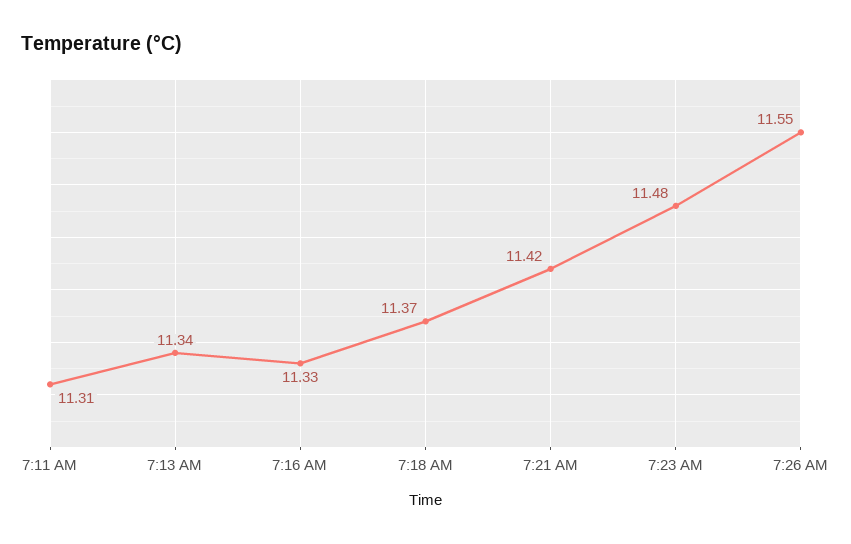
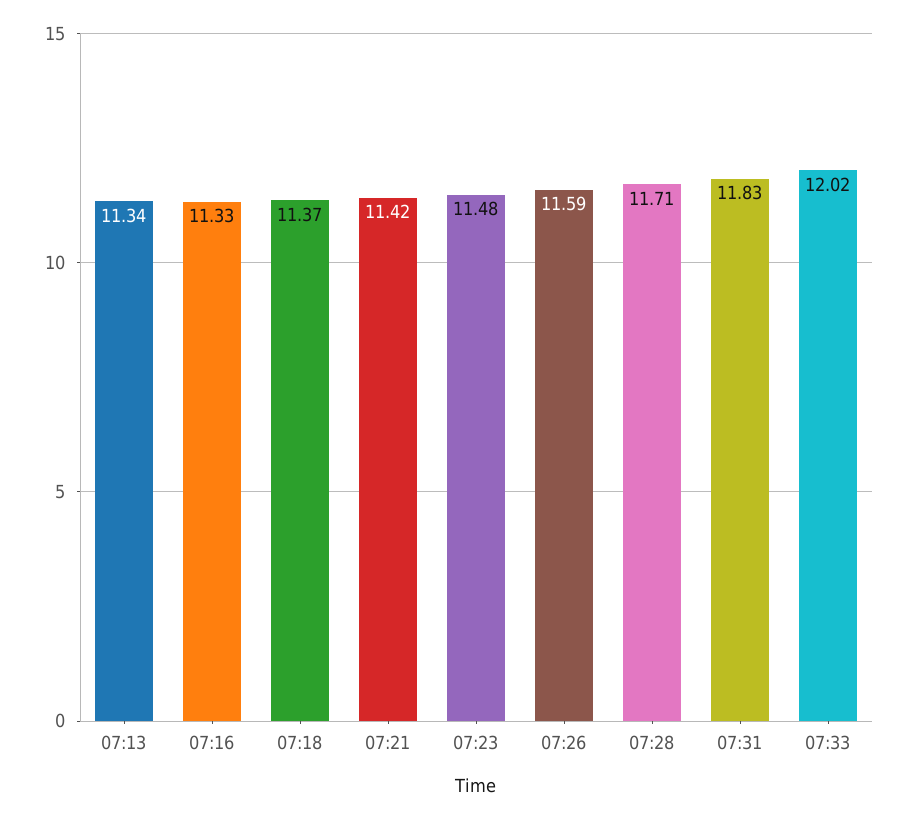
7:11 AM: 11.31 -> none
7:26 AM: 11.55 -> 11.59
07:28: none -> 11.71
07:31: none -> 11.83
07:33: none -> 12.02

